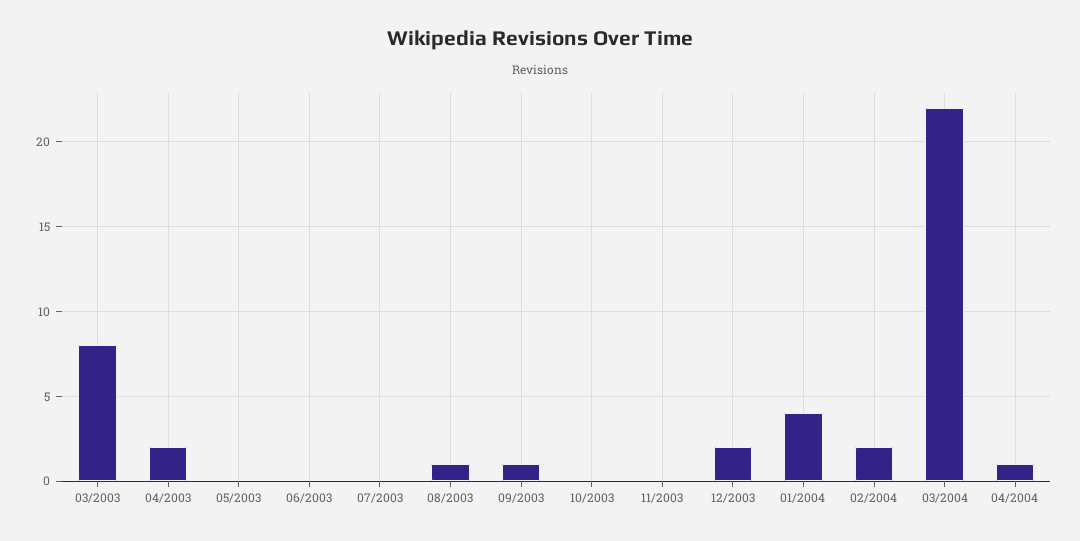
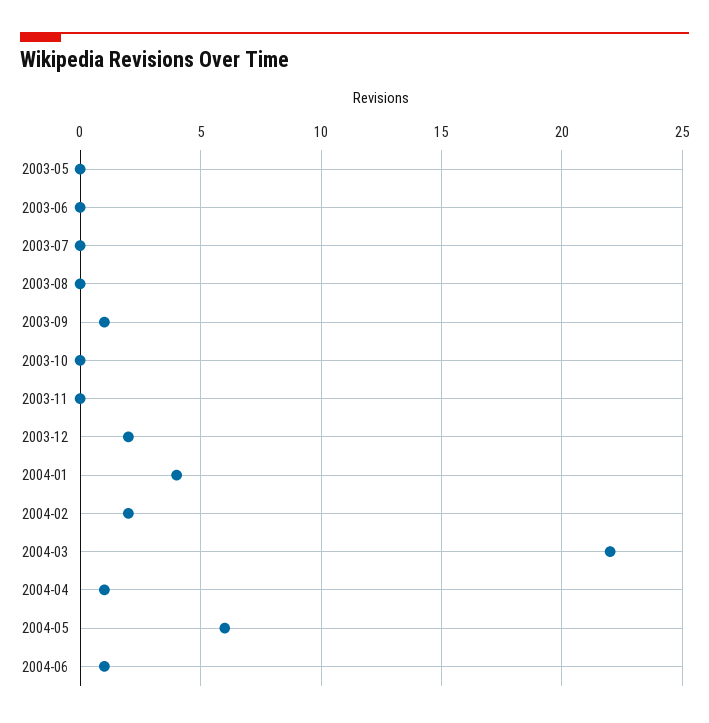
03/2003: 8 -> none
04/2003: 2 -> none
08/2003: 1 -> 0
2004-05: none -> 6
2004-06: none -> 1

